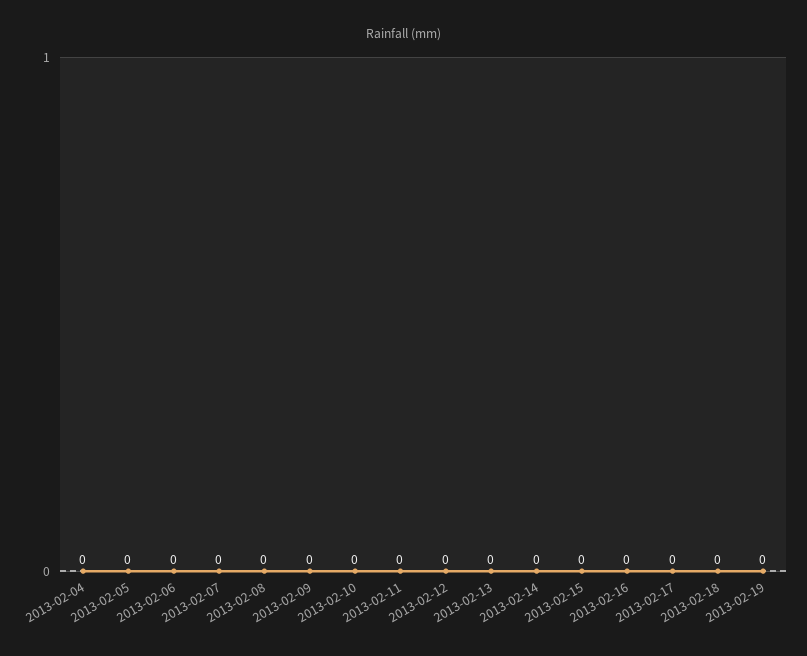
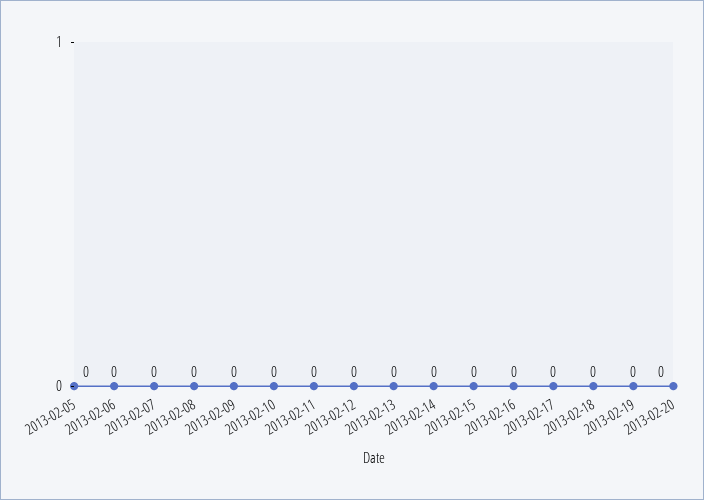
2013-02-04: 0 -> none
2013-02-20: none -> 0

